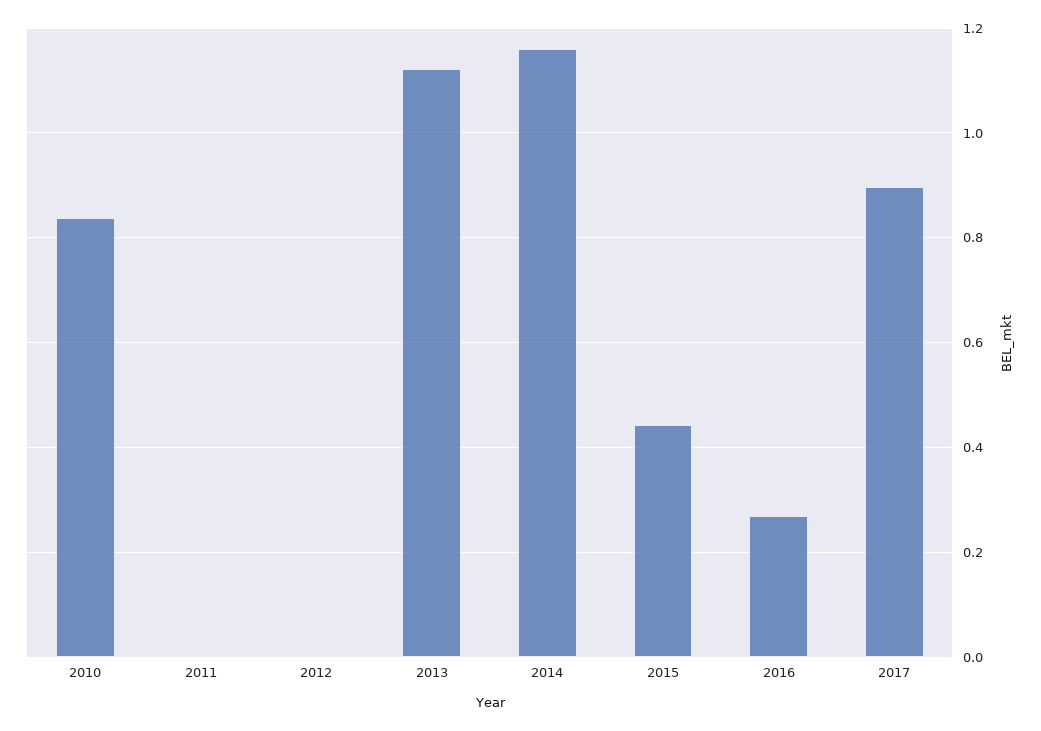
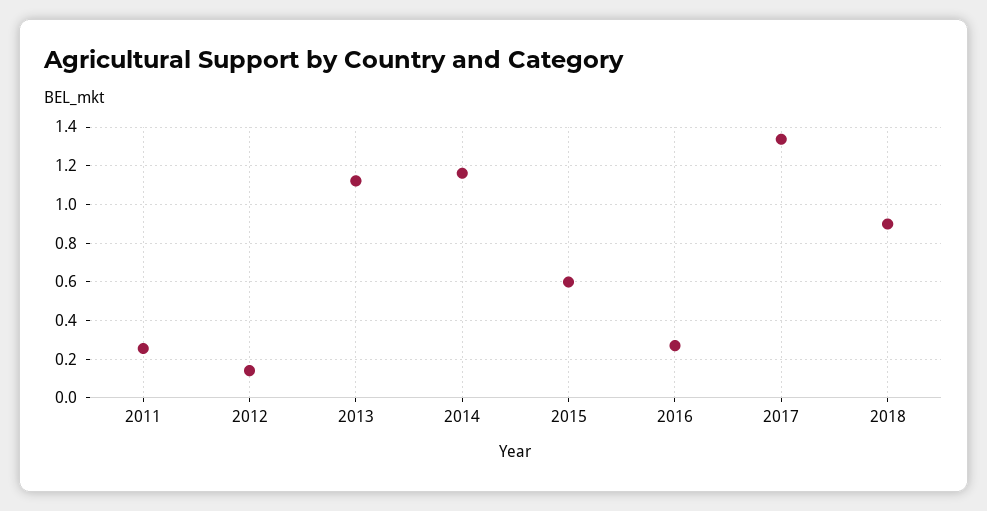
2010: 0.84 -> none
2011: 0 -> 0.25
2012: 0 -> 0.15
2015: 0.44 -> 0.6
2017: 0.9 -> 1.35
2018: none -> 0.9

